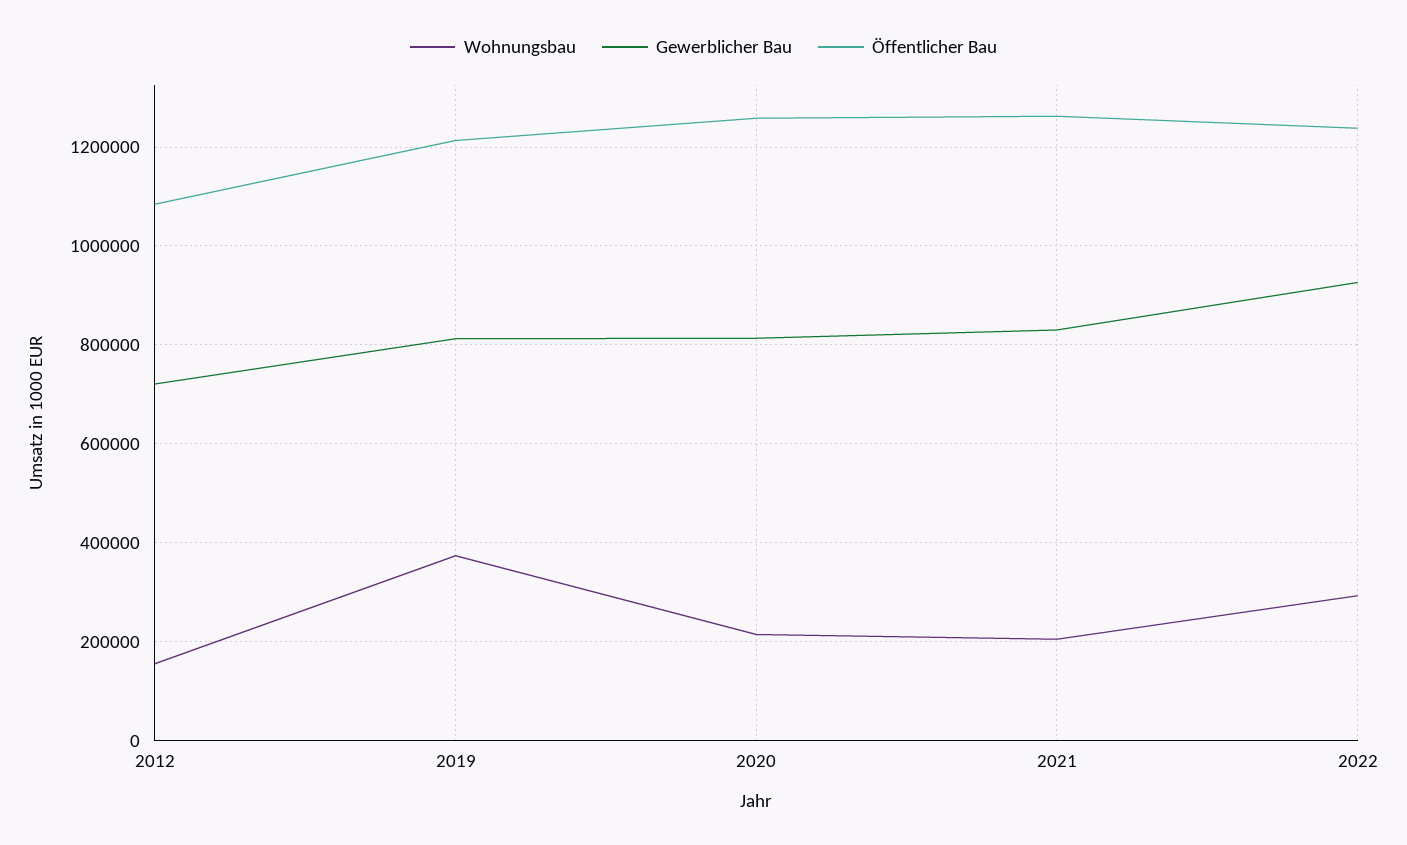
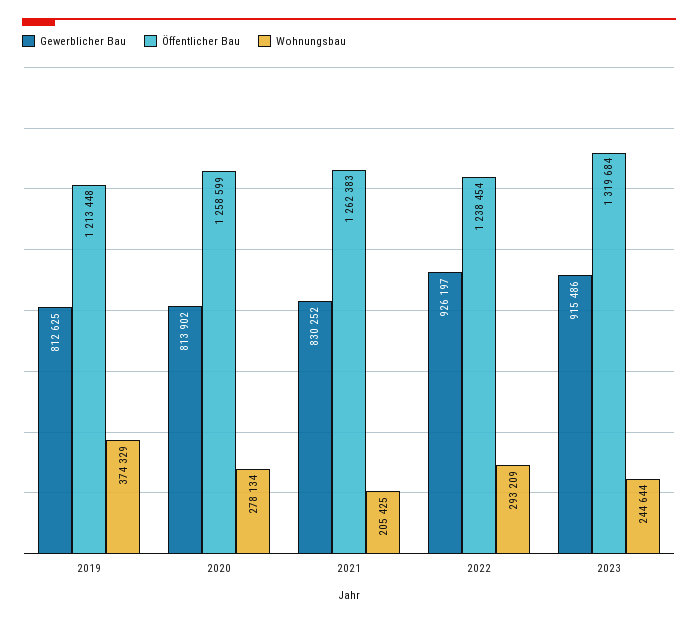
Wohnungsbau, 2012: 160000 -> none
Gewerblicher Bau, 2012: 720000 -> none
Öffentlicher Bau, 2012: 1080000 -> none
Wohnungsbau, 2020: 220000 -> 278134
Gewerblicher Bau, 2023: none -> 915486
Öffentlicher Bau, 2023: none -> 1319684
Wohnungsbau, 2023: none -> 244644

